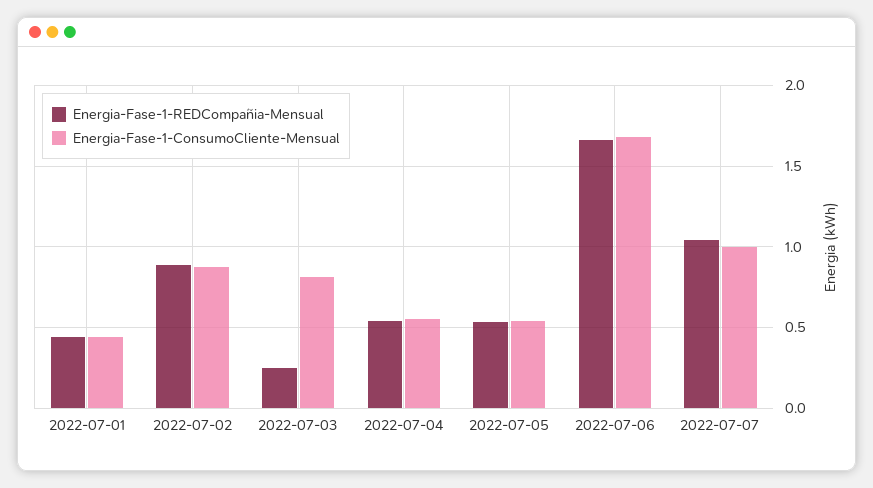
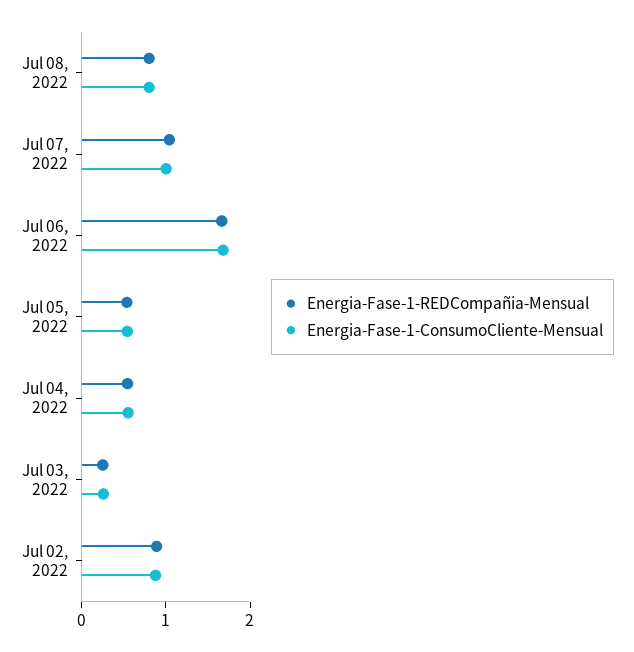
Energia-Fase-1-REDCompañia-Mensual, 2022-07-01: 0.45 -> none
Energia-Fase-1-ConsumoCliente-Mensual, 2022-07-01: 0.45 -> none
Energia-Fase-1-ConsumoCliente-Mensual, 2022-07-03: 0.8 -> 0.2
Energia-Fase-1-REDCompañia-Mensual, Jul 08, 2022: none -> 0.8
Energia-Fase-1-ConsumoCliente-Mensual, Jul 08, 2022: none -> 0.8

